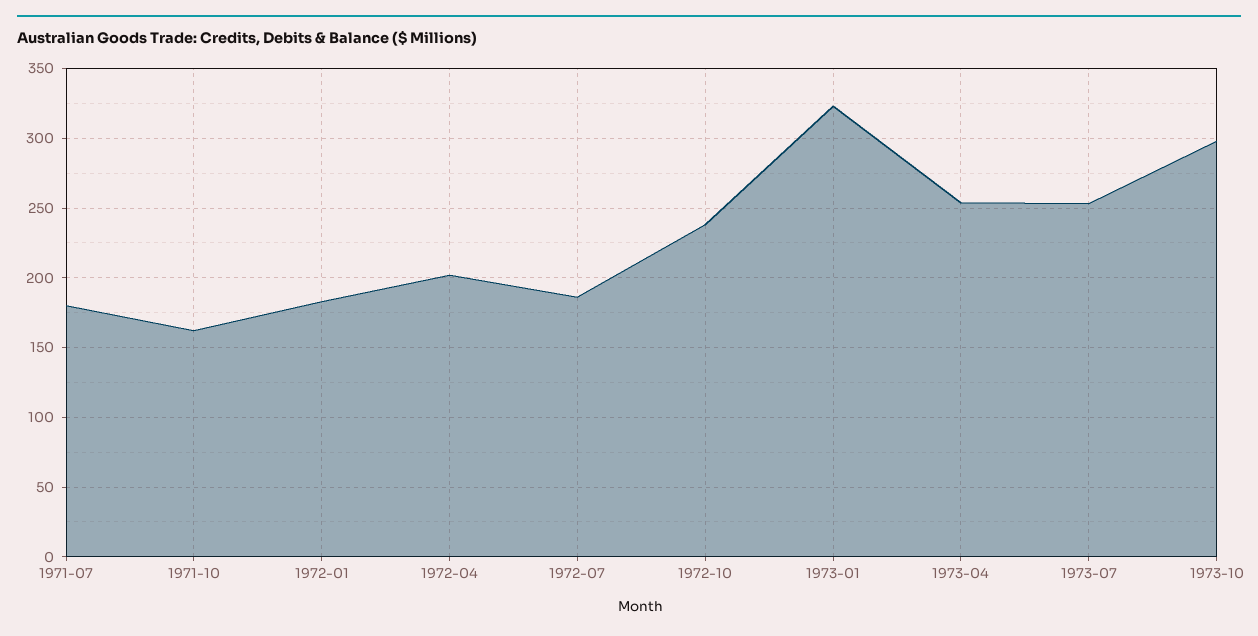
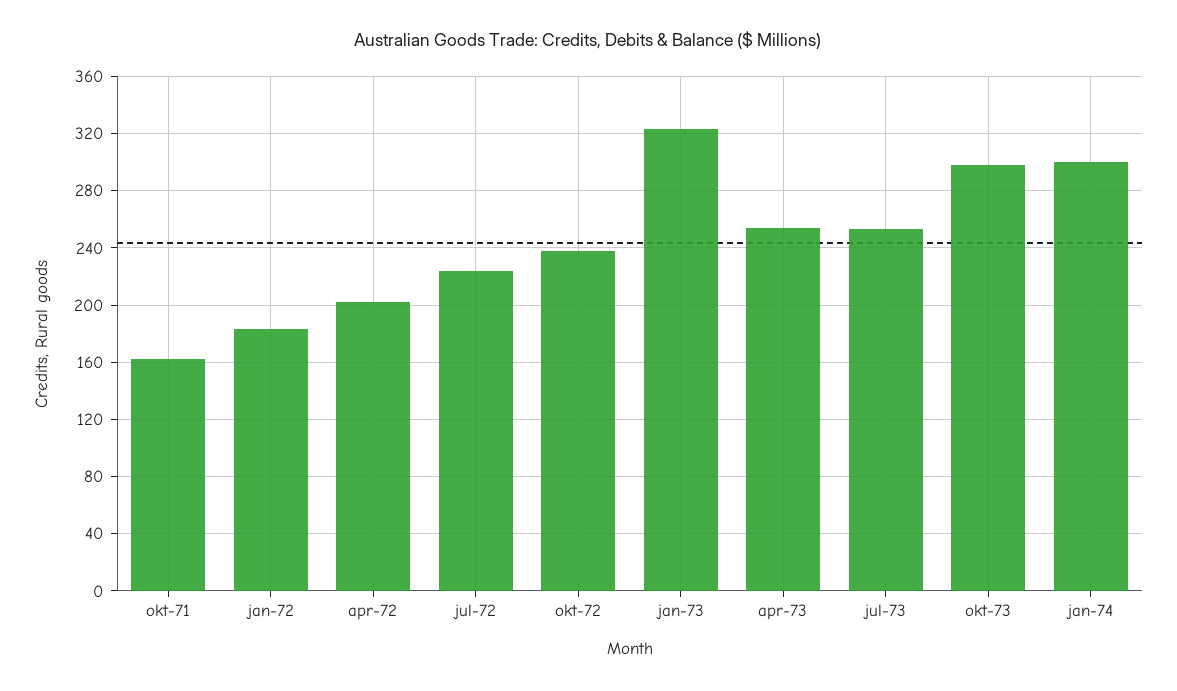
1971-07: 180 -> none
1972-07: 185 -> 225
jan-74: none -> 300

